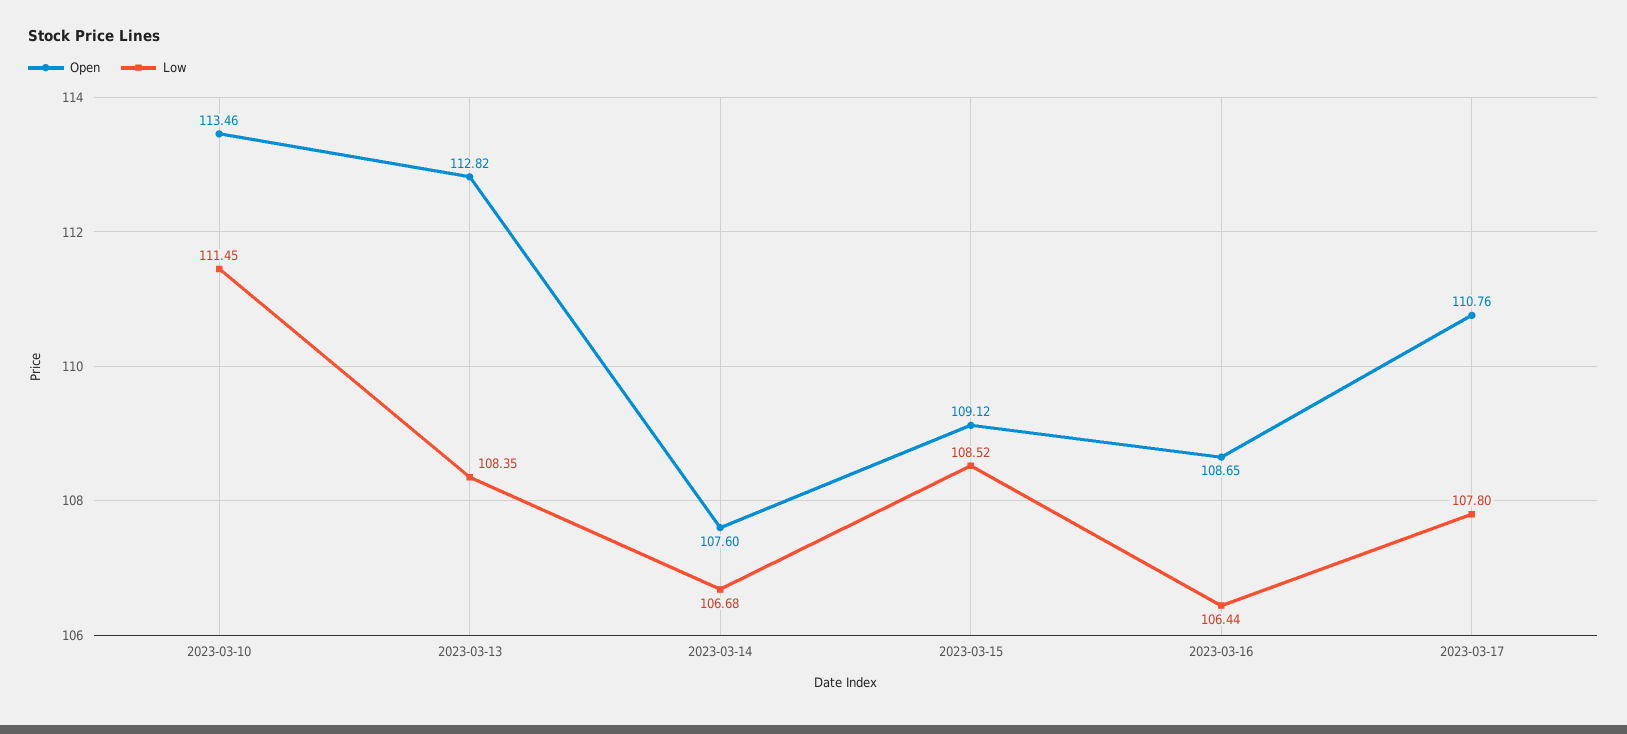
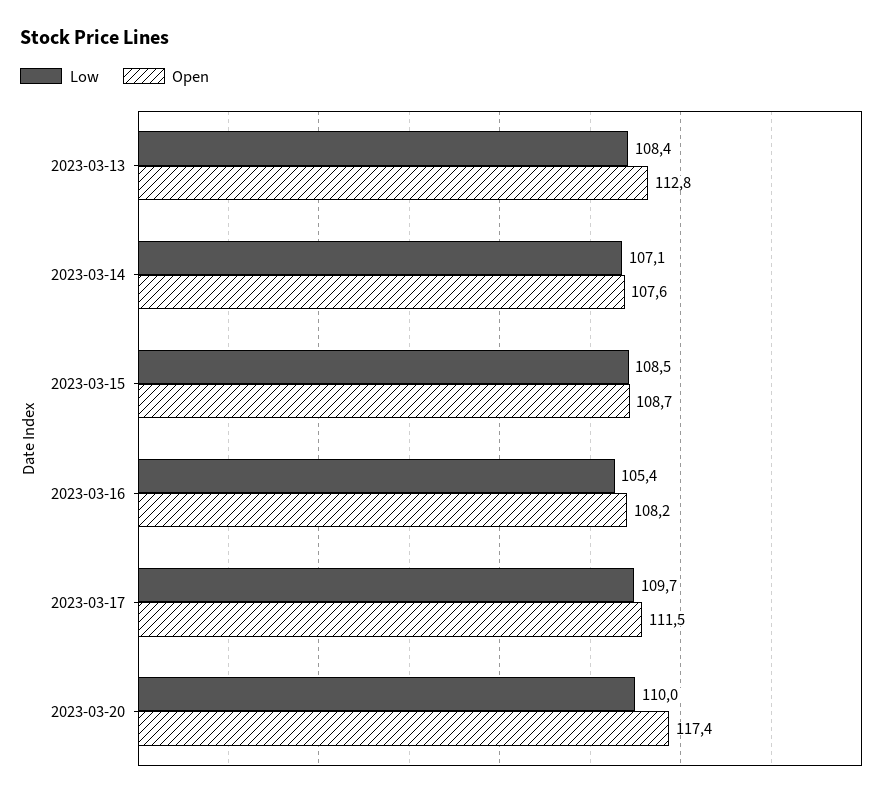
Open, 2023-03-10: 113.46 -> none
Low, 2023-03-10: 111.45 -> none
Low, 2023-03-14: 106.68 -> 107.1
Open, 2023-03-15: 109.12 -> 108.7
Open, 2023-03-16: 108.65 -> 108.2
Low, 2023-03-16: 106.44 -> 105.4
Open, 2023-03-17: 110.76 -> 111.5
Low, 2023-03-17: 107.8 -> 109.7
Low, 2023-03-20: none -> 110
Open, 2023-03-20: none -> 117.4

